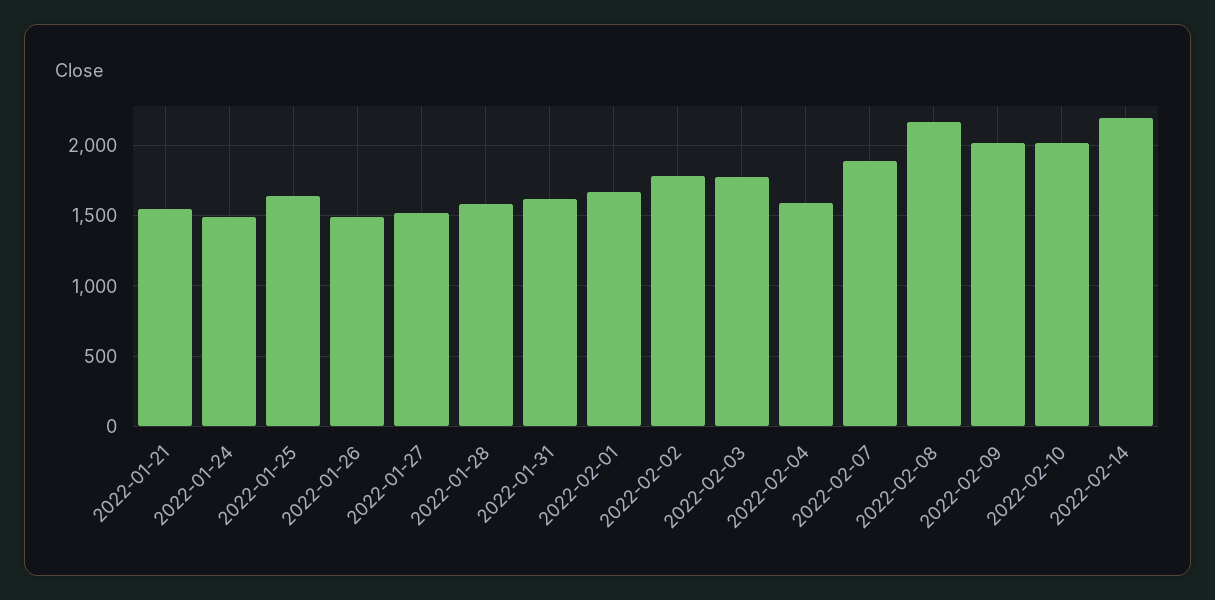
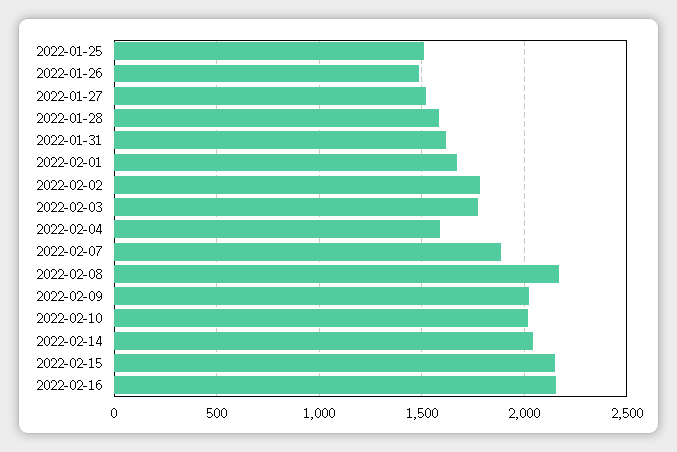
2022-01-21: 1550 -> none
2022-01-24: 1500 -> none
2022-01-25: 1650 -> 1500
2022-02-14: 2200 -> 2050
2022-02-15: none -> 2150
2022-02-16: none -> 2150

